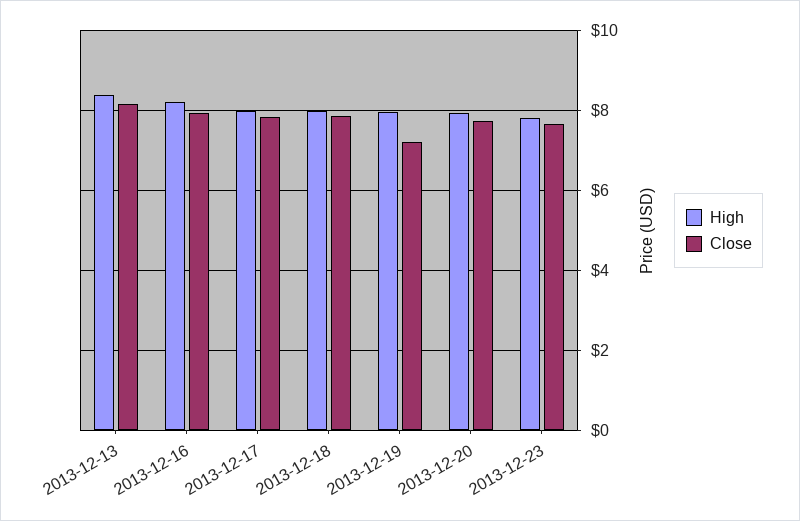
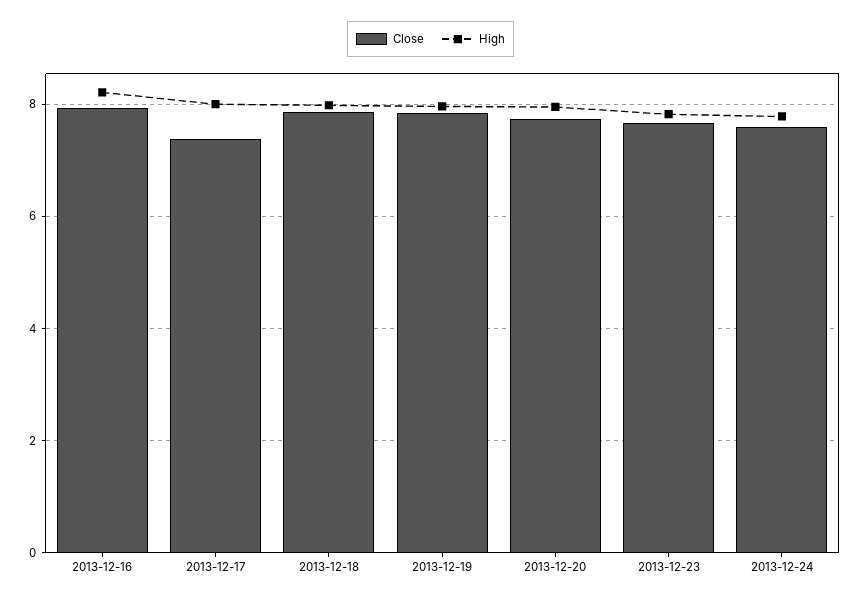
High, 2013-12-13: 8.4 -> none
Close, 2013-12-13: 8.2 -> none
Close, 2013-12-17: 7.8 -> 7.4
Close, 2013-12-19: 7.2 -> 7.8
Close, 2013-12-24: none -> 7.6
High, 2013-12-24: none -> 7.8

